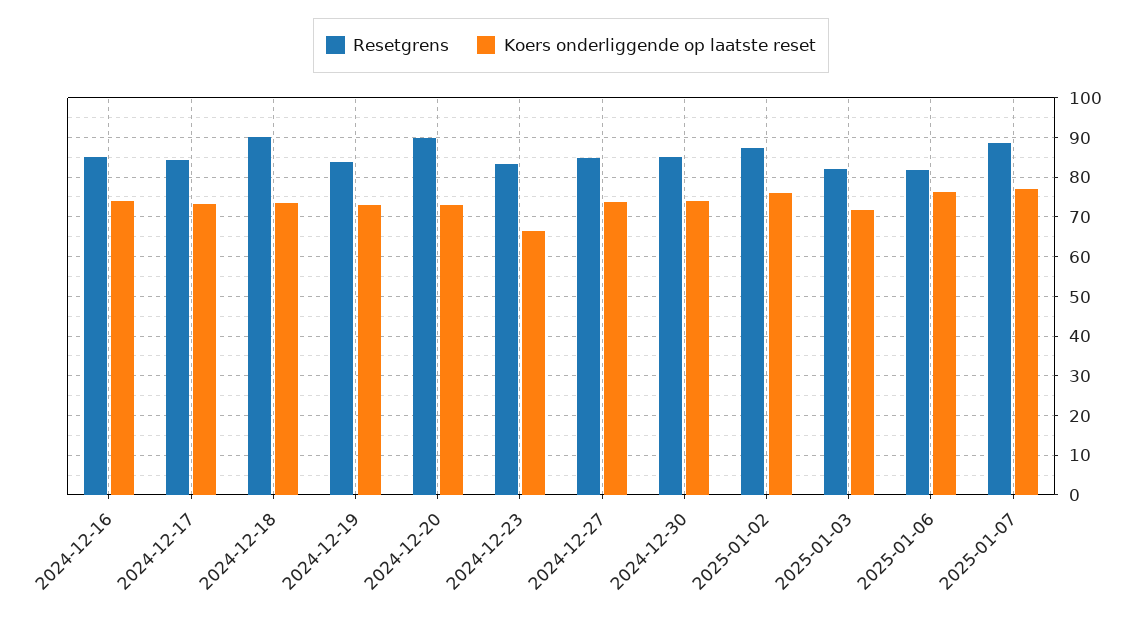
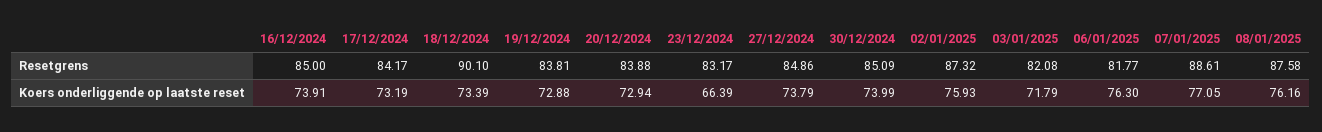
Resetgrens, 2024-12-20: 90 -> 83.88
Resetgrens, 08/01/2025: none -> 87.58
Koers onderliggende op laatste reset, 08/01/2025: none -> 76.16

